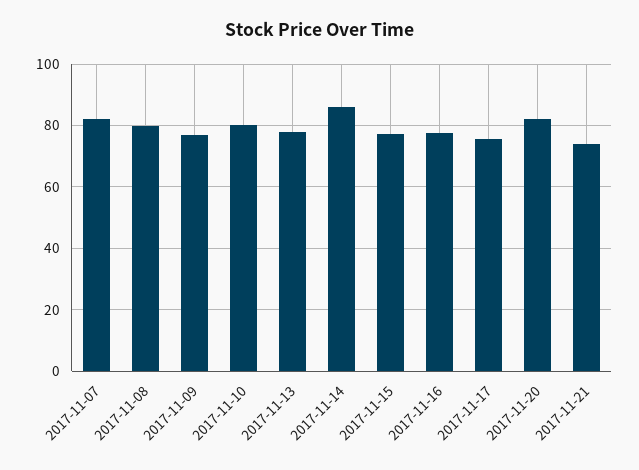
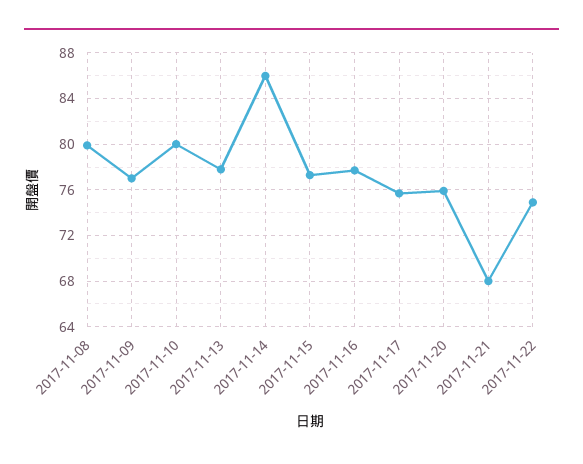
2017-11-07: 82 -> none
2017-11-20: 82 -> 76
2017-11-21: 74 -> 68
2017-11-22: none -> 75

